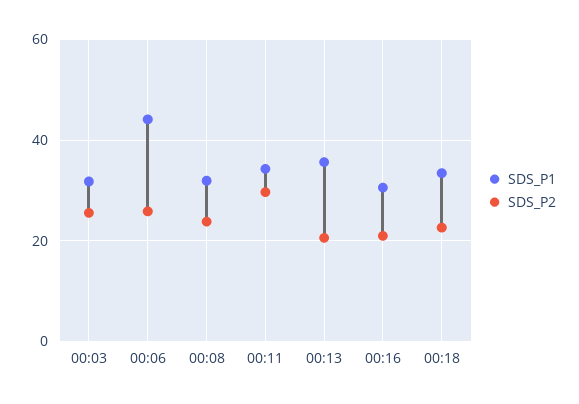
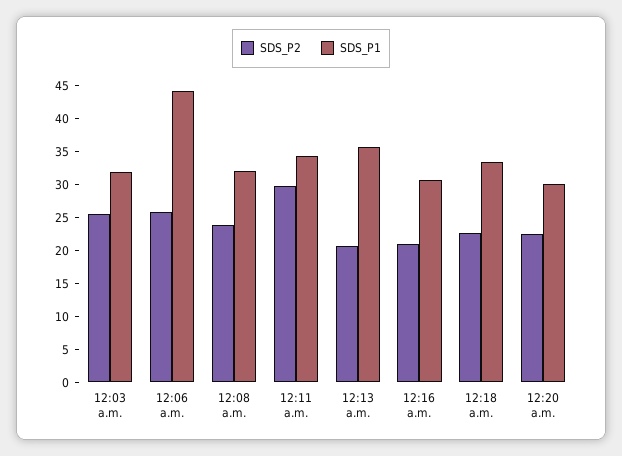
SDS_P2, 12:20 a.m.: none -> 22.5
SDS_P1, 12:20 a.m.: none -> 30

